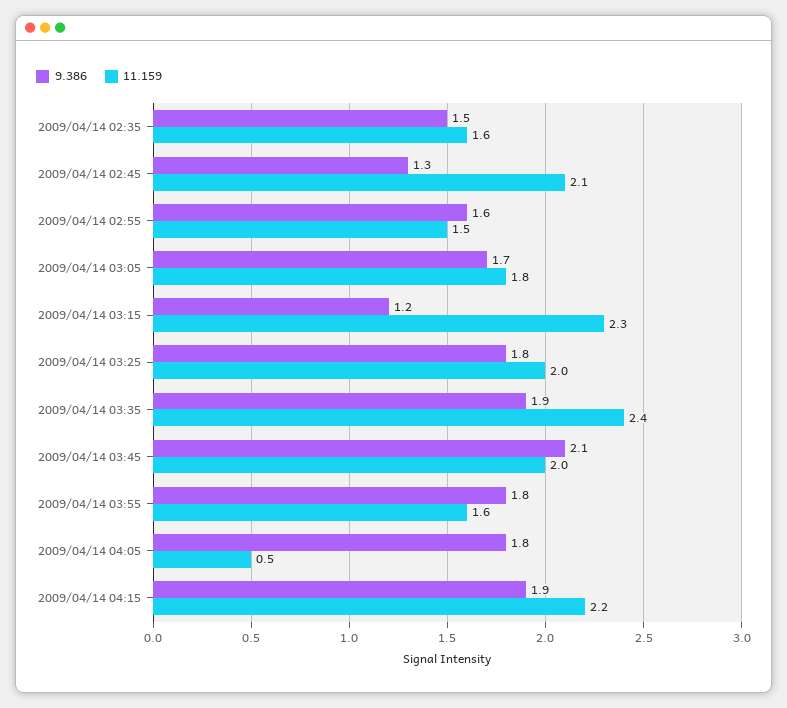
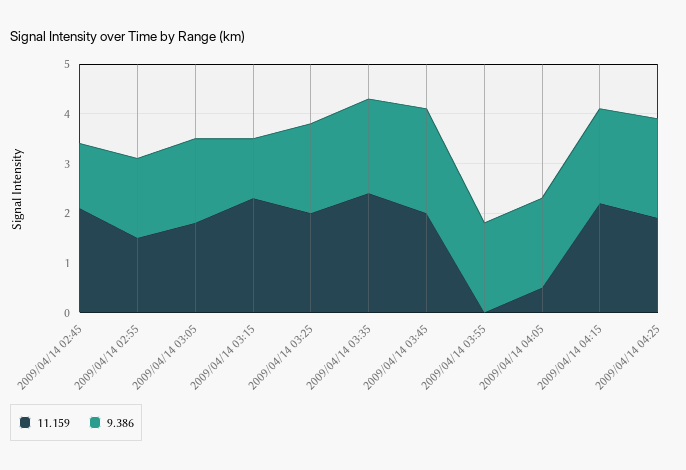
9.386, 2009/04/14 02:35: 1.5 -> none
11.159, 2009/04/14 02:35: 1.6 -> none
11.159, 2009/04/14 03:55: 1.6 -> 0
11.159, 2009/04/14 04:25: none -> 2
9.386, 2009/04/14 04:25: none -> 2

